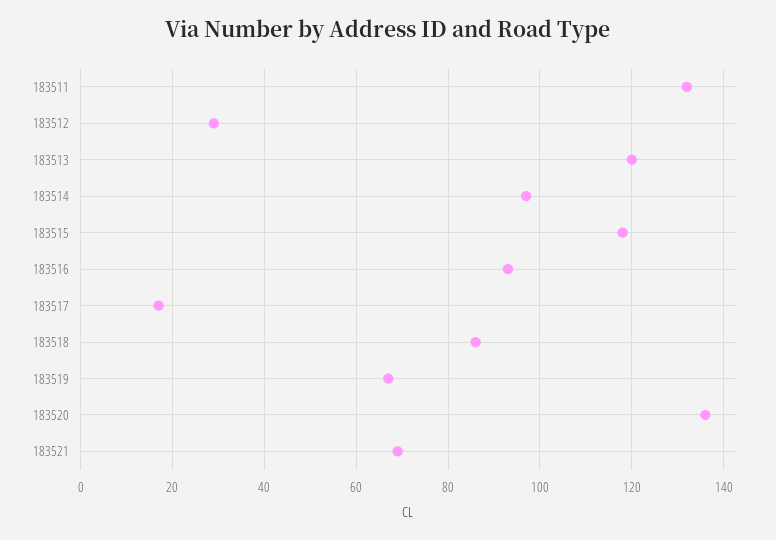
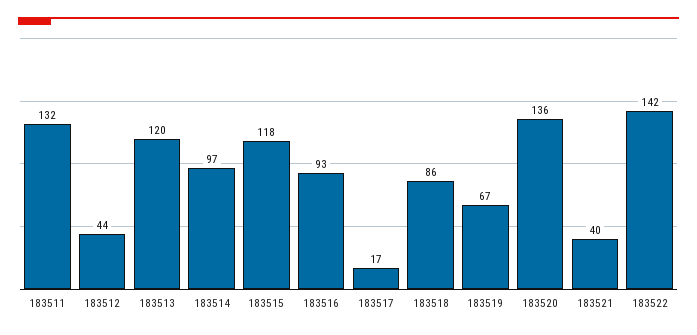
183512: 30 -> 44
183521: 70 -> 40
183522: none -> 142

